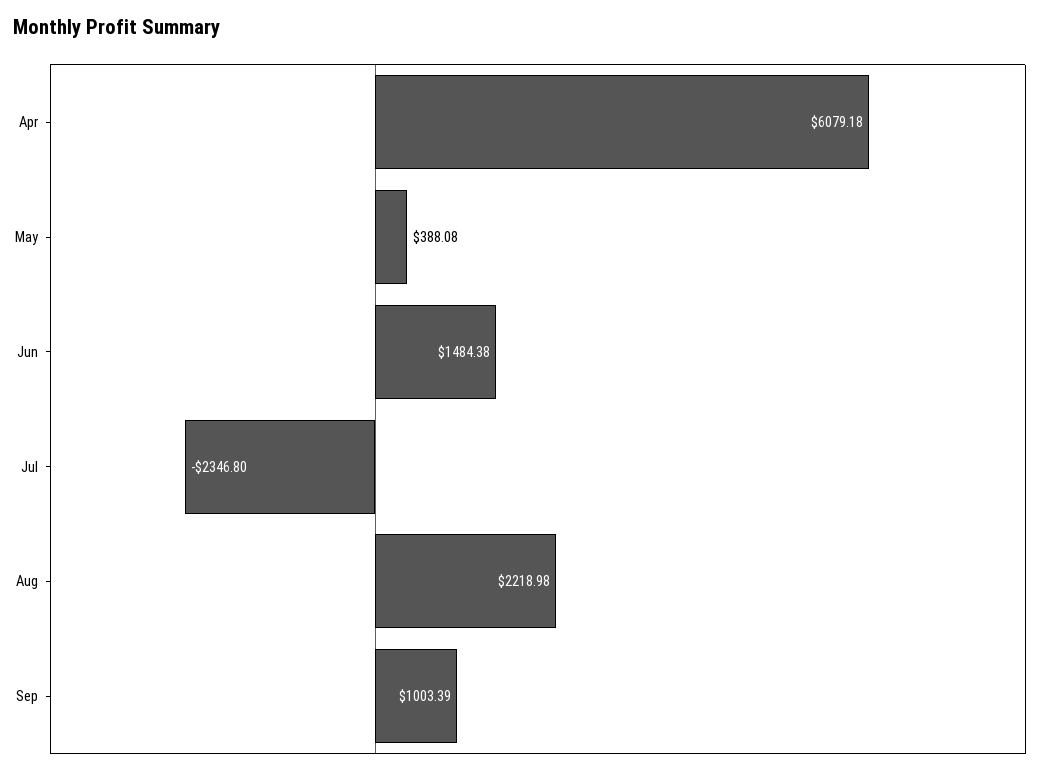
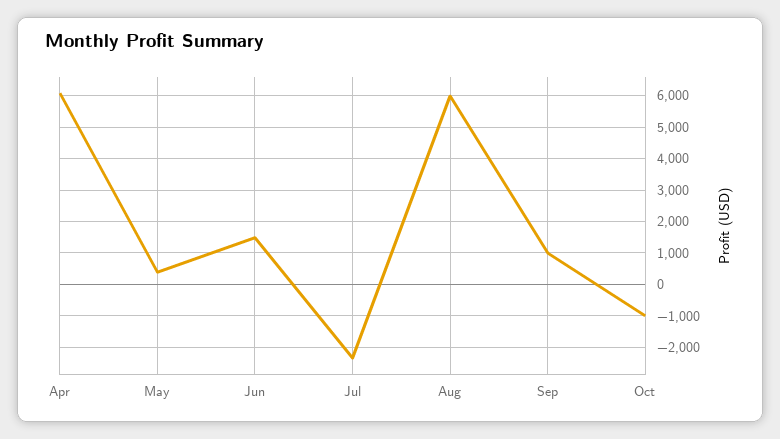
Aug: 2218.98 -> 6000
Oct: none -> -1000

